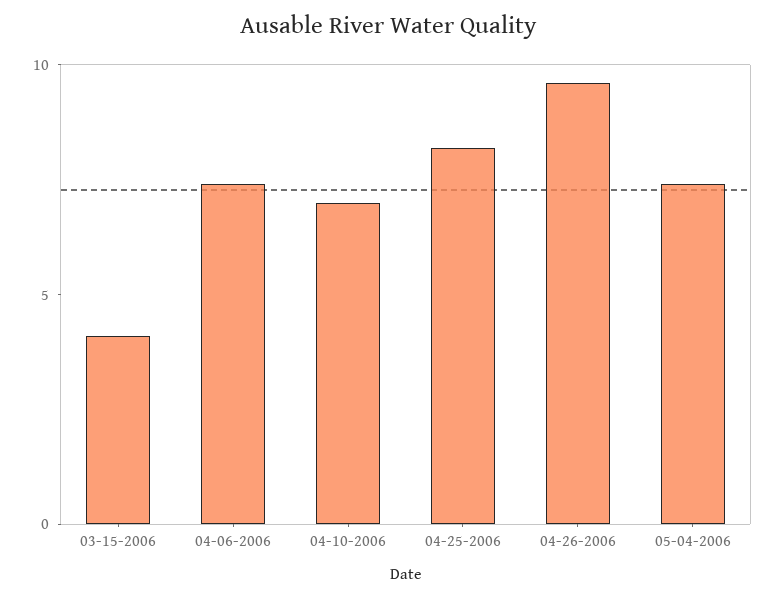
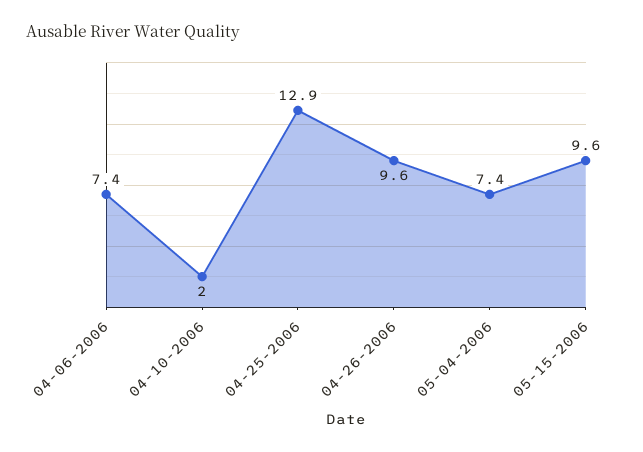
03-15-2006: 4 -> none
04-10-2006: 7 -> 2
04-25-2006: 8 -> 12.9
05-15-2006: none -> 9.6

